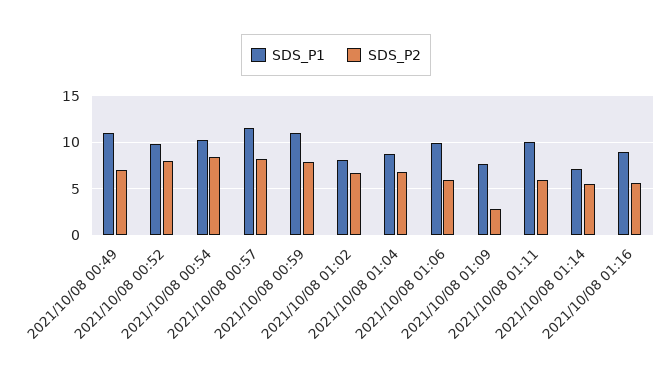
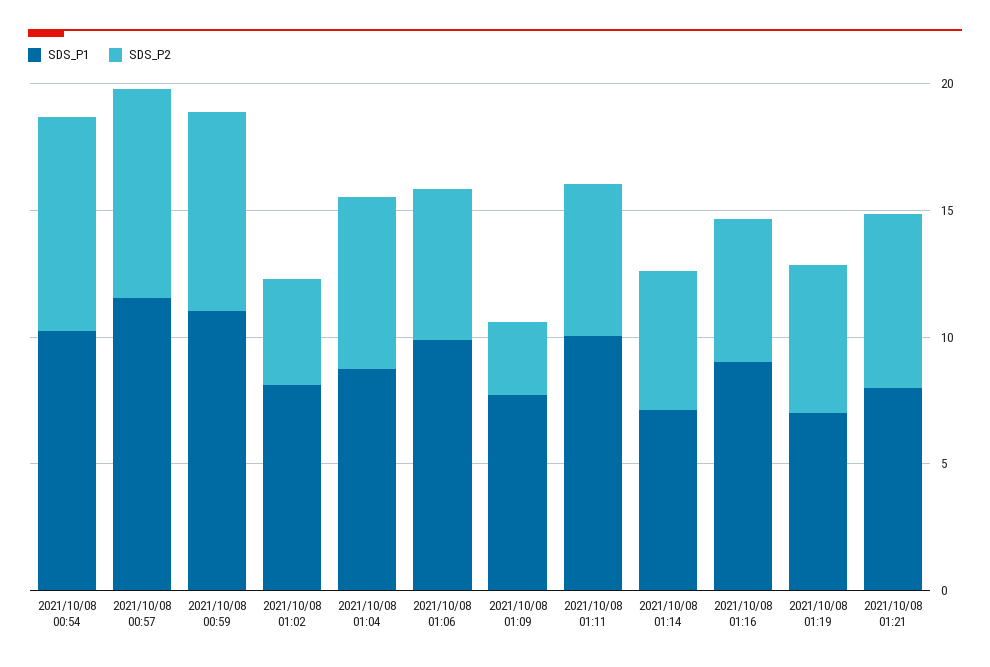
SDS_P1, 2021/10/08 00:49: 11 -> none
SDS_P2, 2021/10/08 00:49: 7 -> none
SDS_P1, 2021/10/08 00:52: 10 -> none
SDS_P2, 2021/10/08 00:52: 8 -> none
SDS_P2, 2021/10/08 01:02: 7 -> 4
SDS_P1, 2021/10/08 01:19: none -> 7
SDS_P2, 2021/10/08 01:19: none -> 6
SDS_P1, 2021/10/08 01:21: none -> 8
SDS_P2, 2021/10/08 01:21: none -> 7

